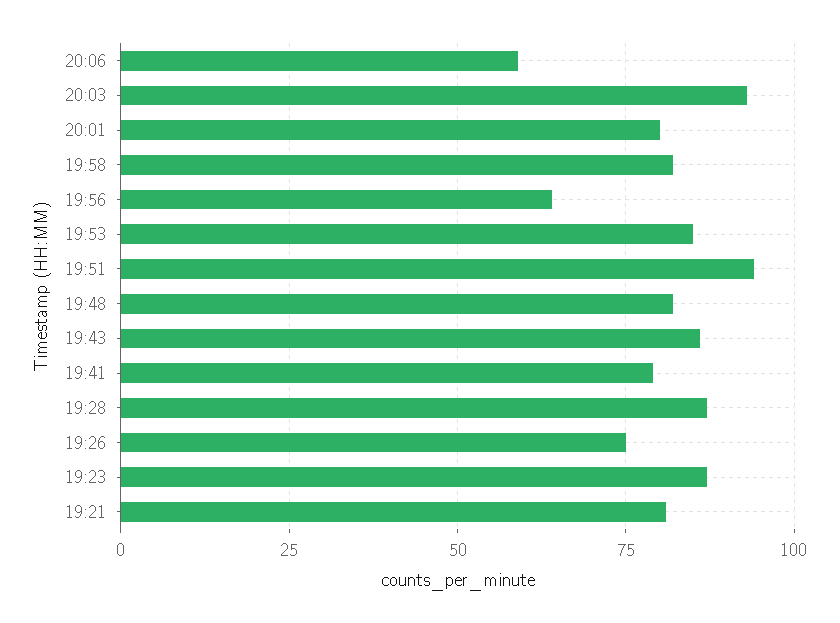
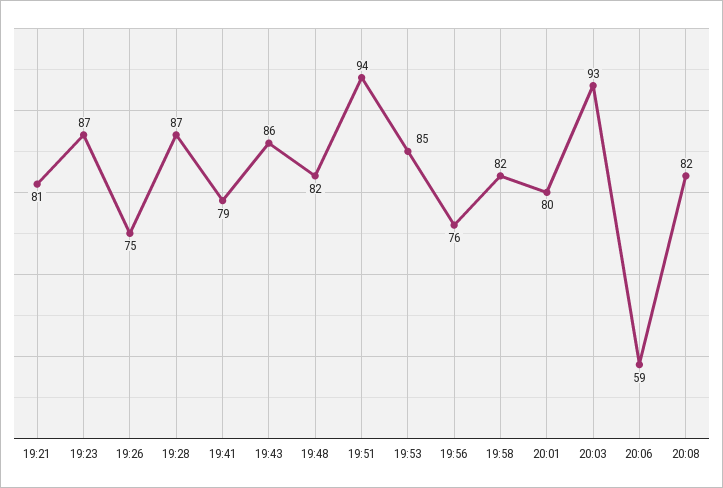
19:56: 65 -> 76
20:08: none -> 82

